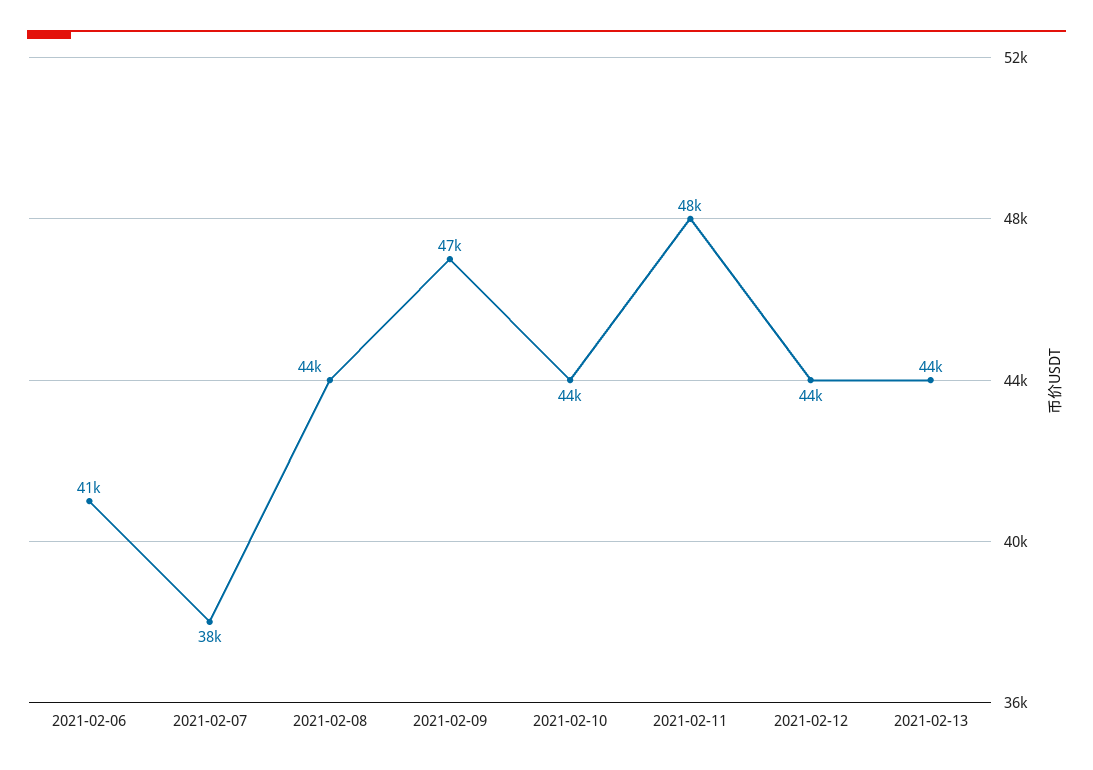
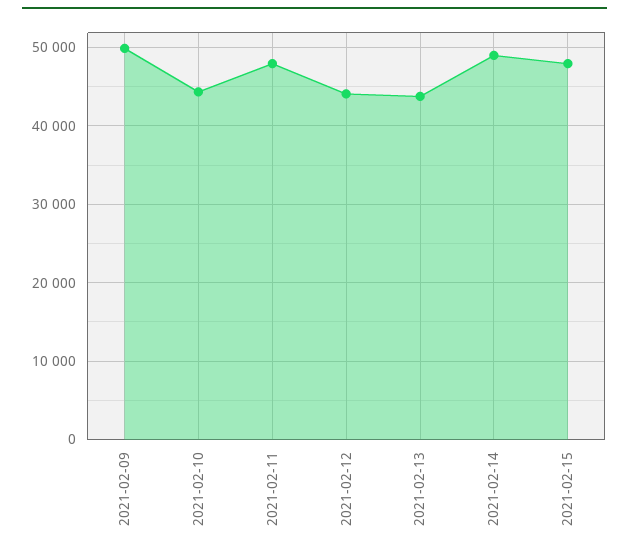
2021-02-06: 41000 -> none
2021-02-07: 38000 -> none
2021-02-08: 44000 -> none
2021-02-09: 47000 -> 50000
2021-02-14: none -> 49000
2021-02-15: none -> 48000

